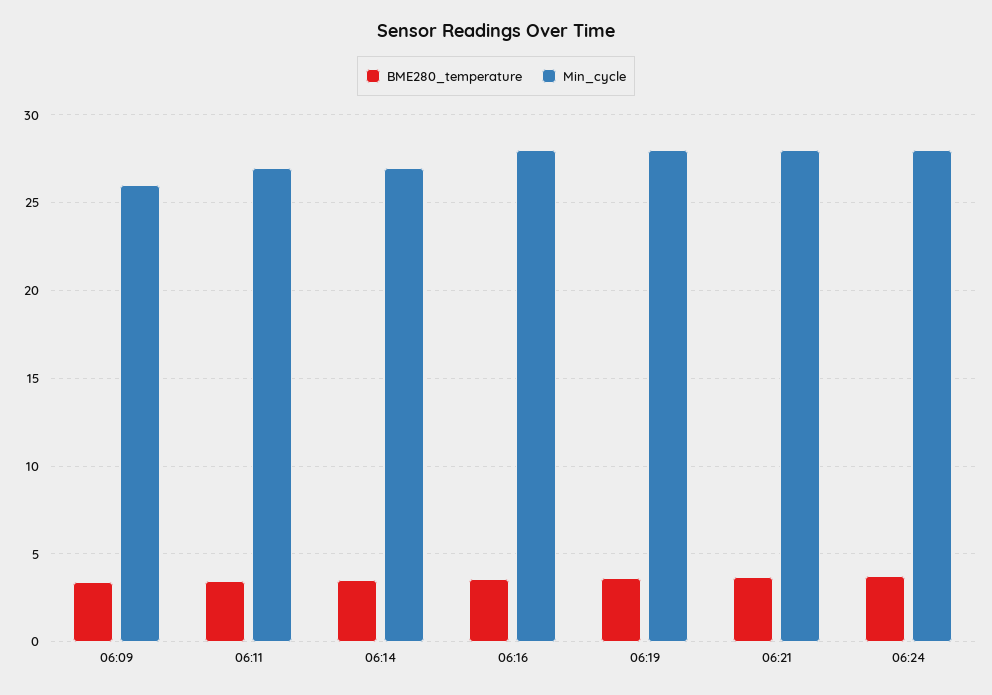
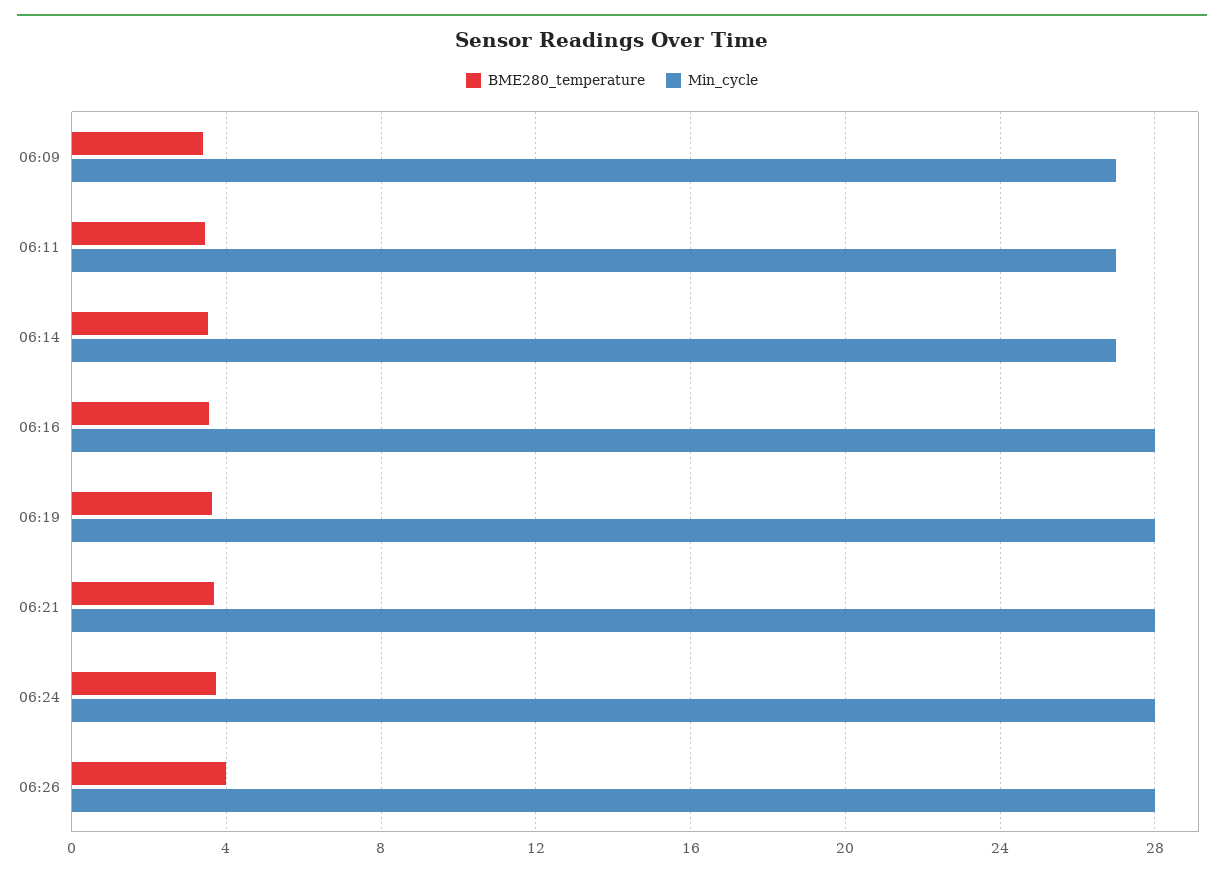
Min_cycle, 06:09: 26 -> 27
BME280_temperature, 06:26: none -> 4
Min_cycle, 06:26: none -> 28

